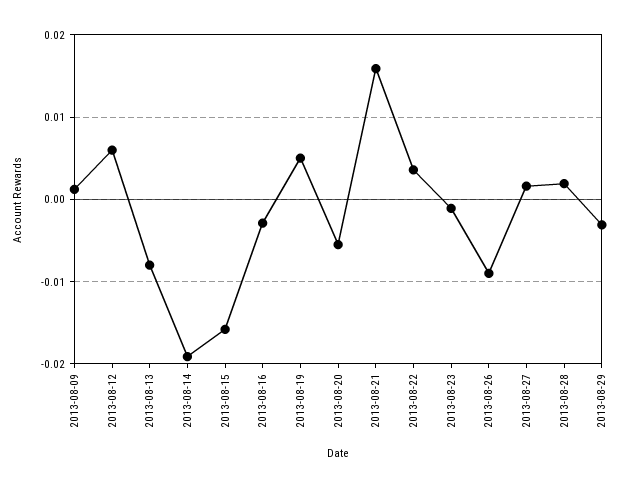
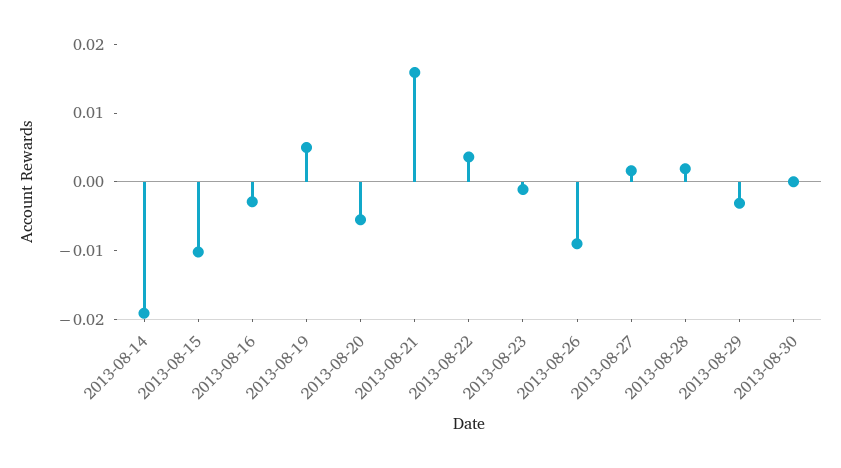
2013-08-09: 0.001 -> none
2013-08-12: 0.006 -> none
2013-08-13: -0.008 -> none
2013-08-15: -0.016 -> -0.01
2013-08-30: none -> 0

